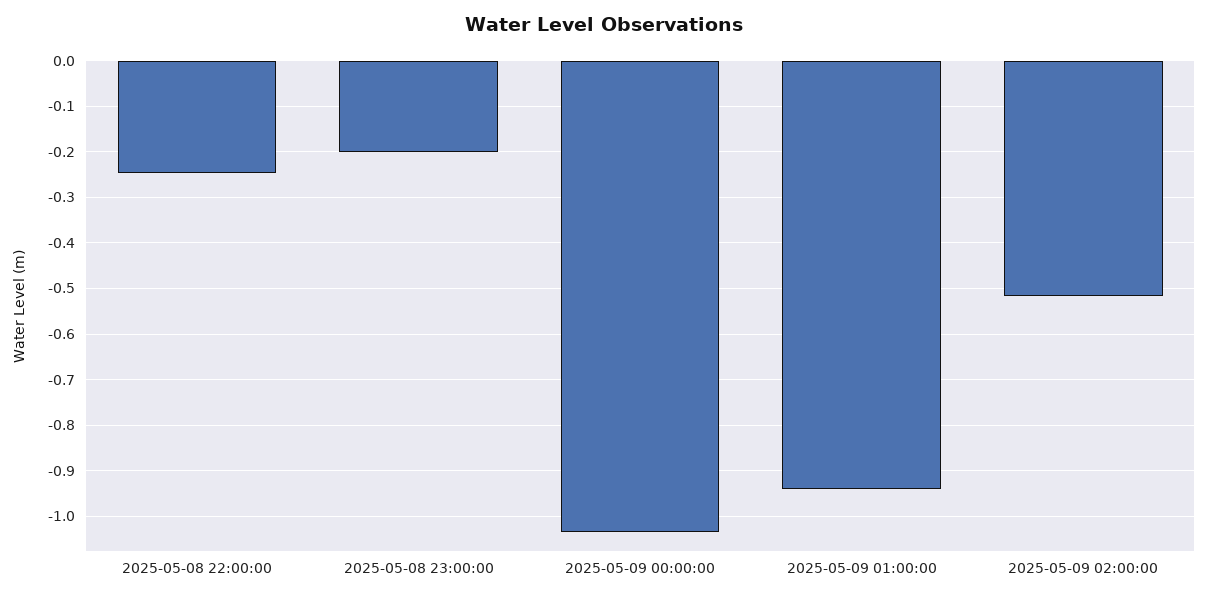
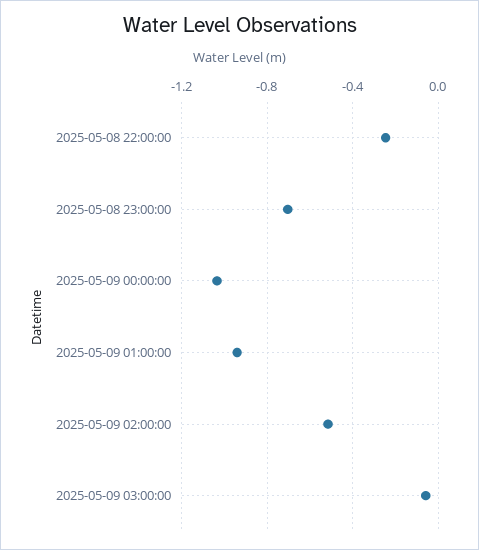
2025-05-08 23:00:00: -0.2 -> -0.7
2025-05-09 03:00:00: none -> -0.05

